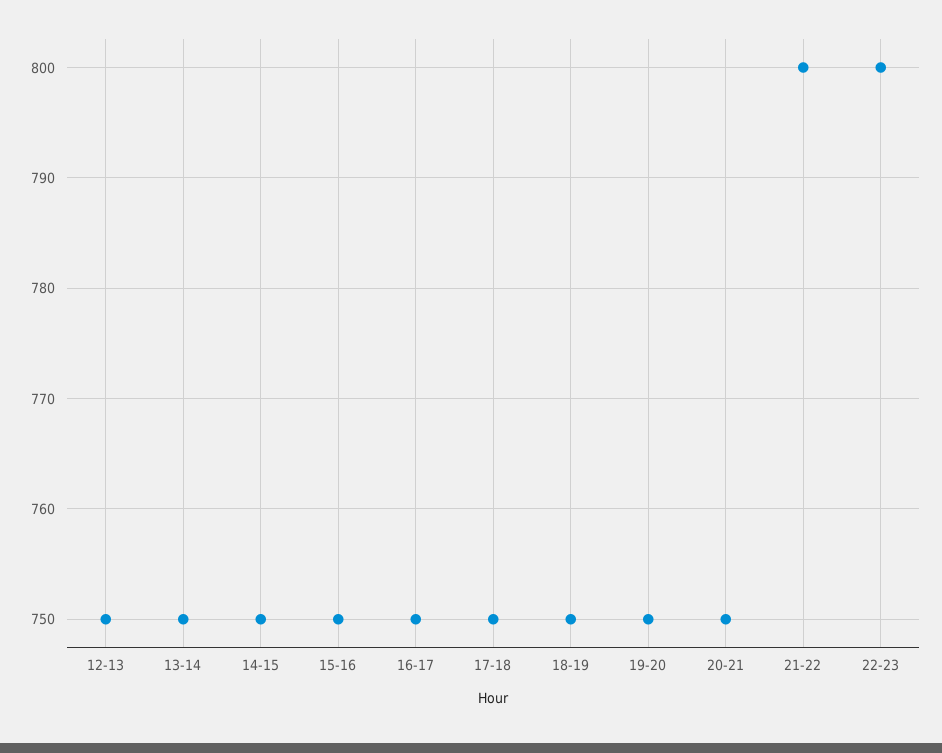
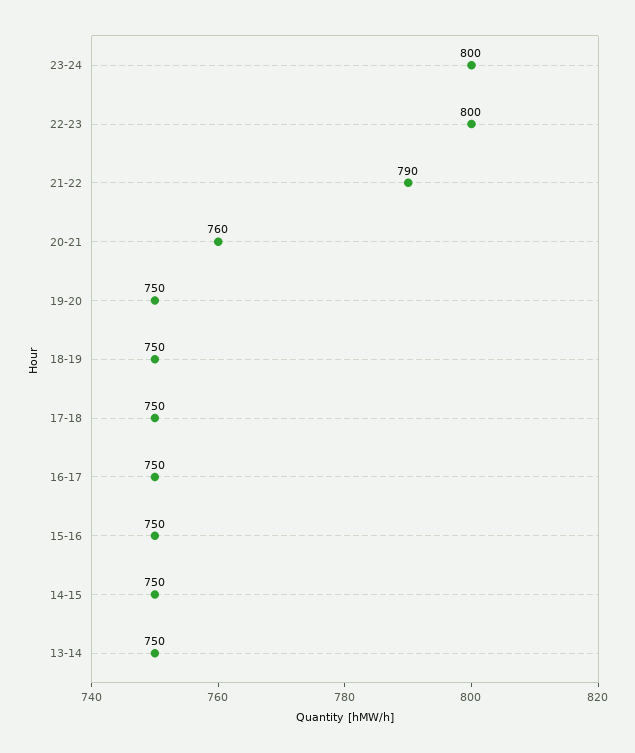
12-13: 750 -> none
20-21: 750 -> 760
21-22: 800 -> 790
23-24: none -> 800

